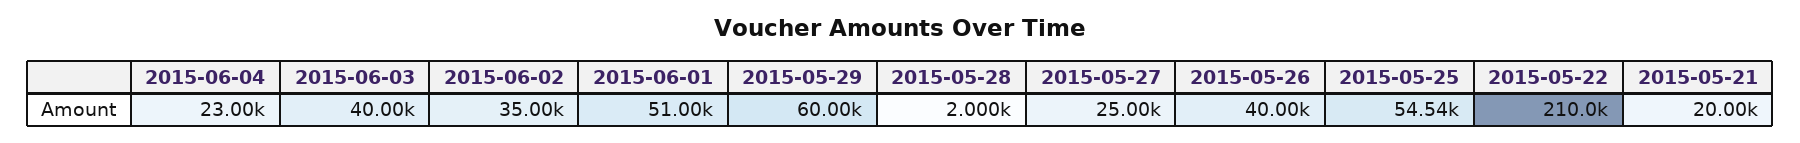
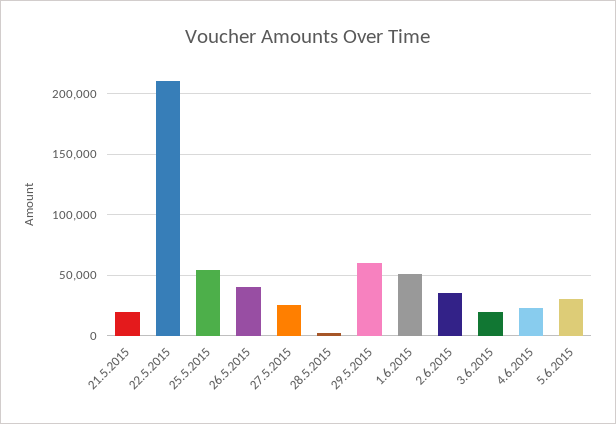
2015-06-03: 40000 -> 20000
5.6.2015: none -> 30000

